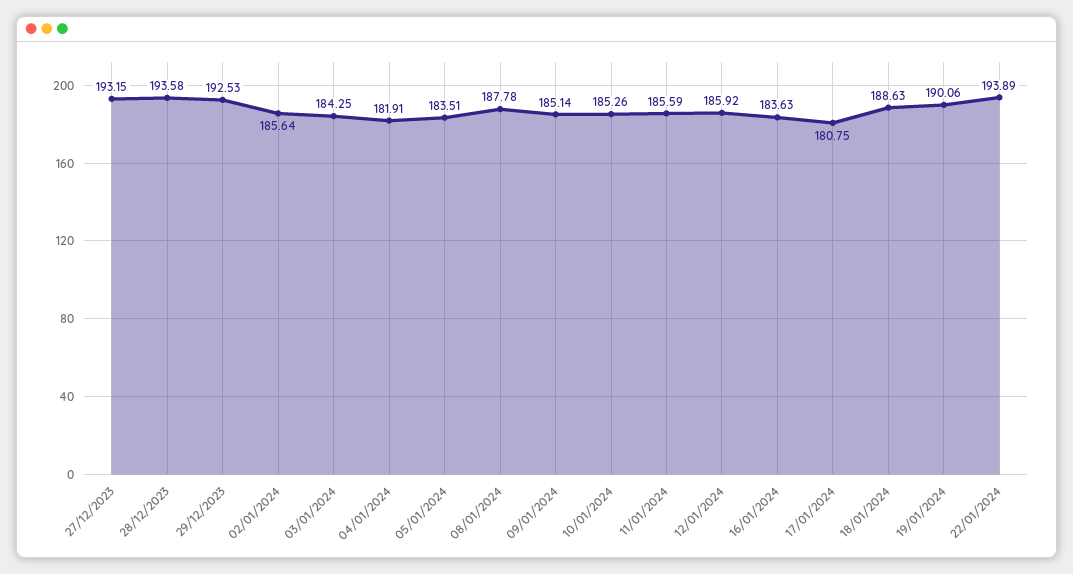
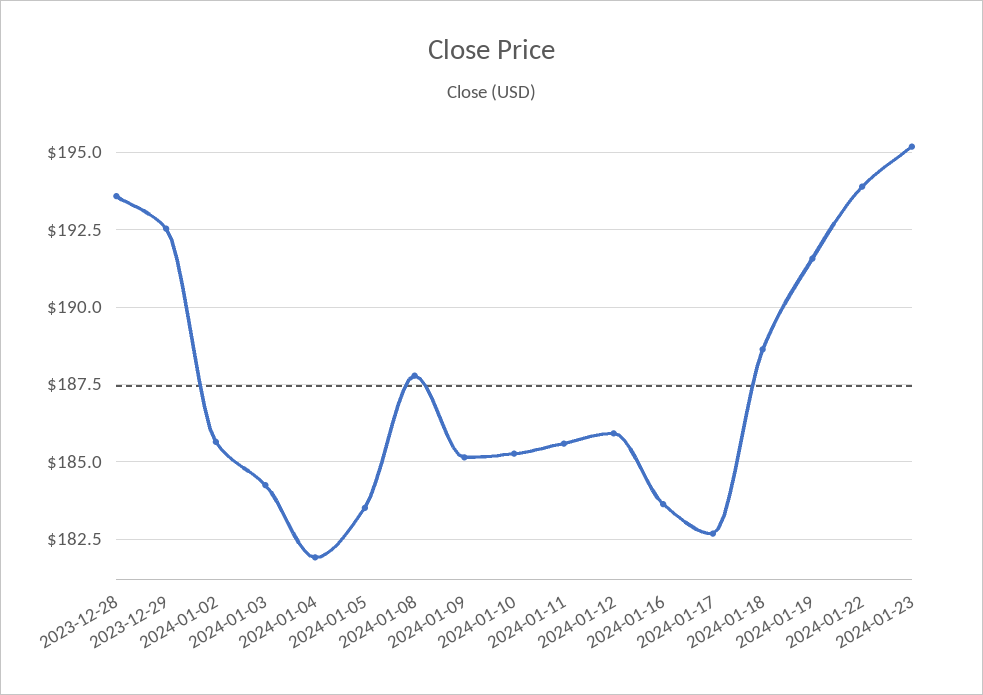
27/12/2023: 193.15 -> none
17/01/2024: 180.75 -> 182.75
19/01/2024: 190.06 -> 191.5
2024-01-23: none -> 195.25

